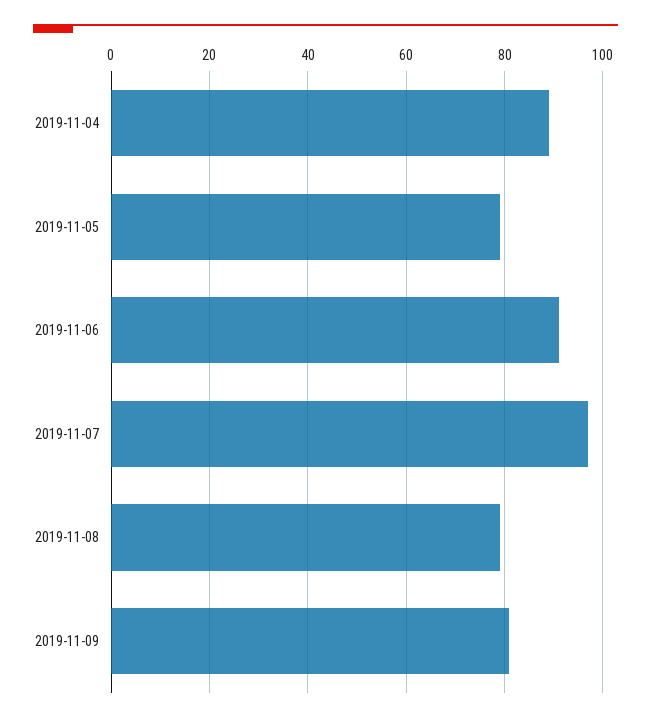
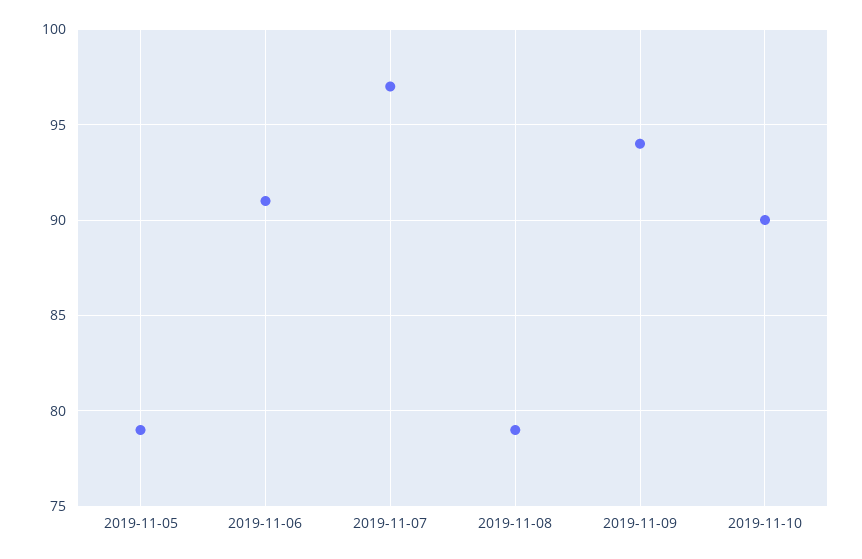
2019-11-04: 90 -> none
2019-11-09: 80 -> 94
2019-11-10: none -> 90

